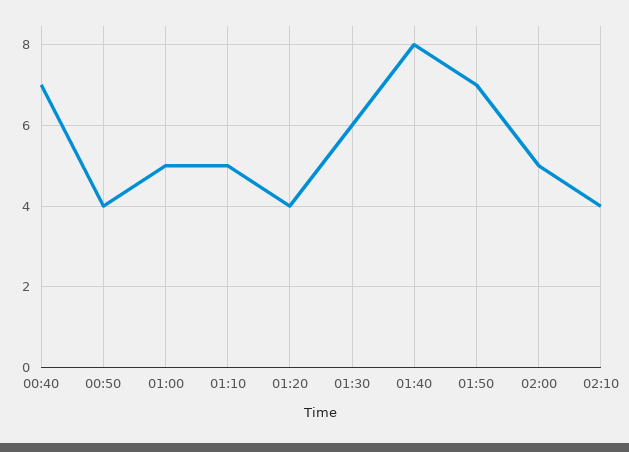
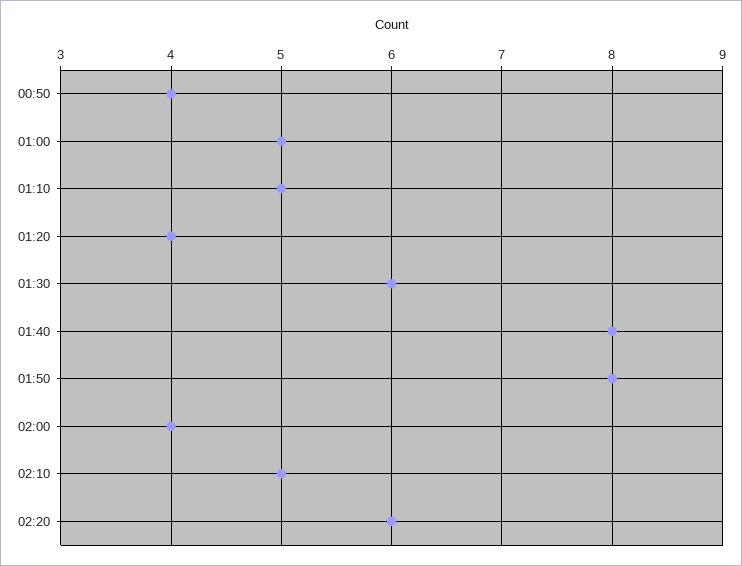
00:40: 7 -> none
01:50: 7 -> 8
02:00: 5 -> 4
02:10: 4 -> 5
02:20: none -> 6

